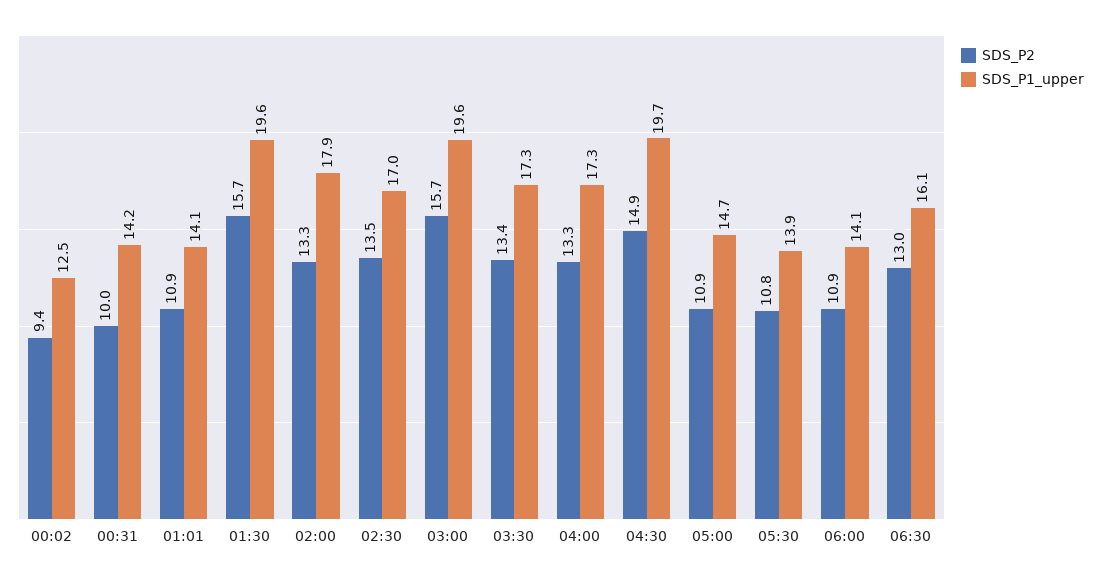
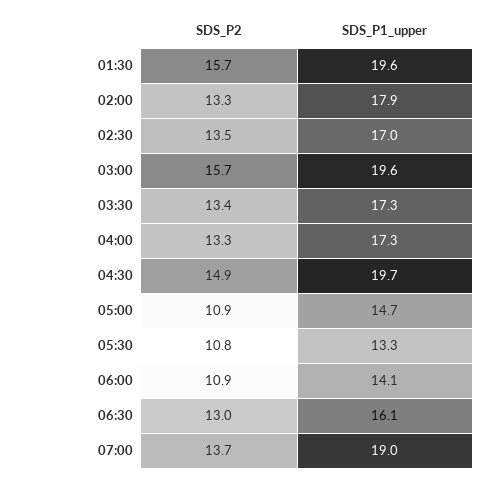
SDS_P2, 00:02: 9.4 -> none
SDS_P1_upper, 00:02: 12.5 -> none
SDS_P2, 00:31: 10 -> none
SDS_P1_upper, 00:31: 14.2 -> none
SDS_P2, 01:01: 10.9 -> none
SDS_P1_upper, 01:01: 14.1 -> none
SDS_P1_upper, 05:30: 13.9 -> 13.3
SDS_P2, 07:00: none -> 13.7
SDS_P1_upper, 07:00: none -> 19

